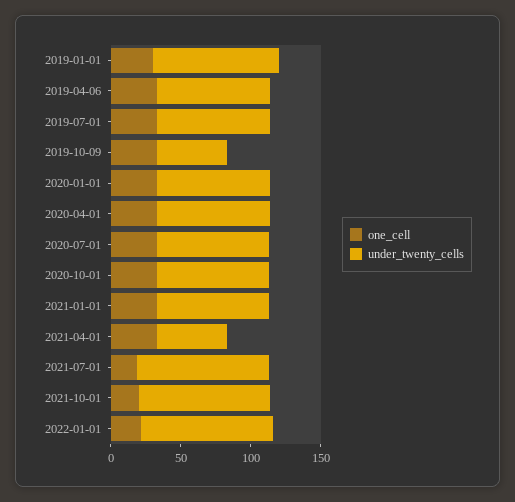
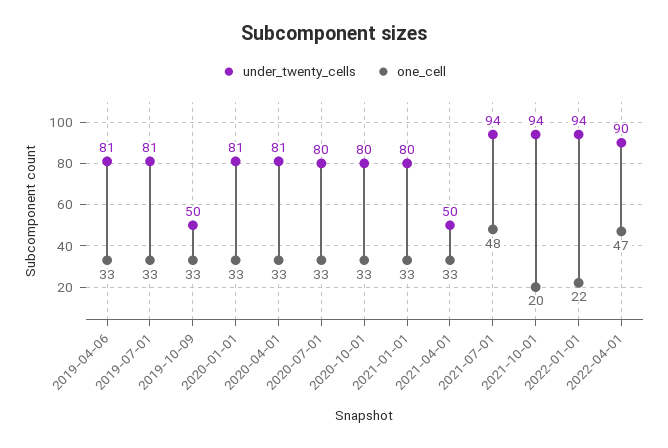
one_cell, 2019-01-01: 30 -> none
under_twenty_cells, 2019-01-01: 90 -> none
one_cell, 2021-07-01: 20 -> 48
under_twenty_cells, 2022-04-01: none -> 90
one_cell, 2022-04-01: none -> 47

